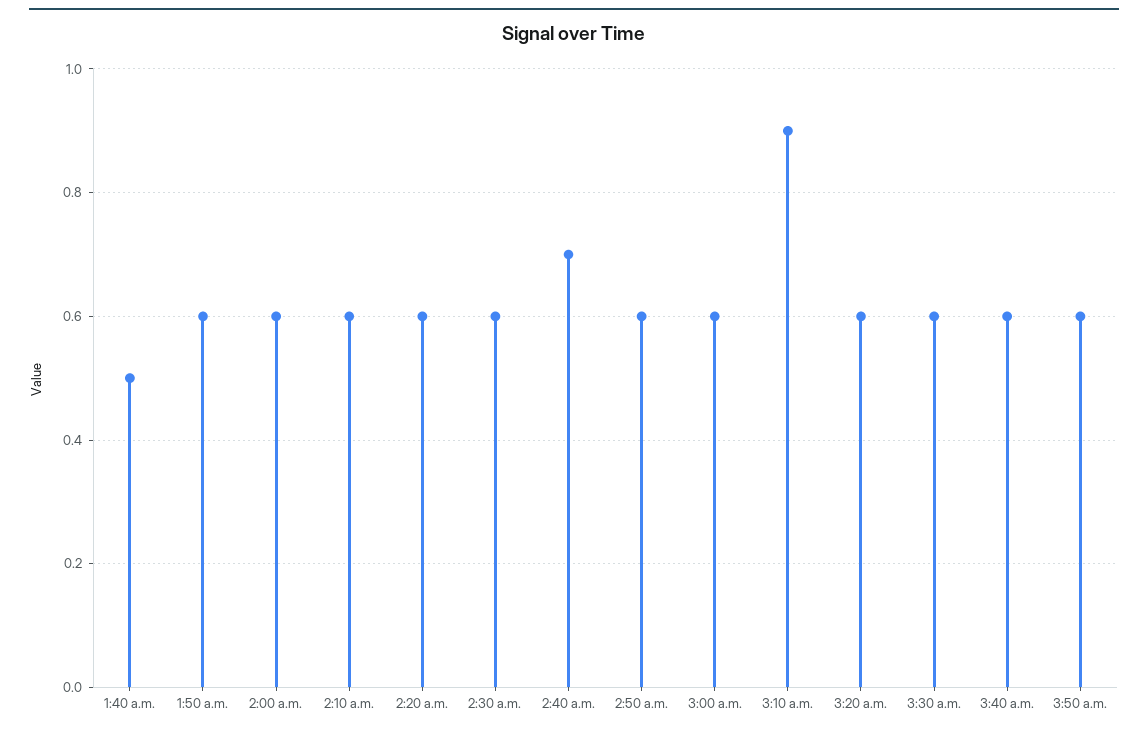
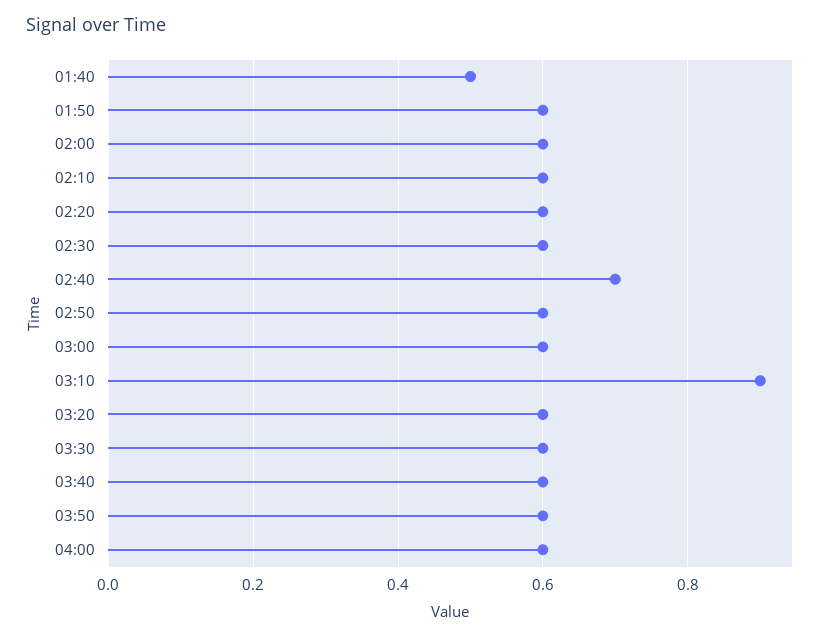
04:00: none -> 0.6

